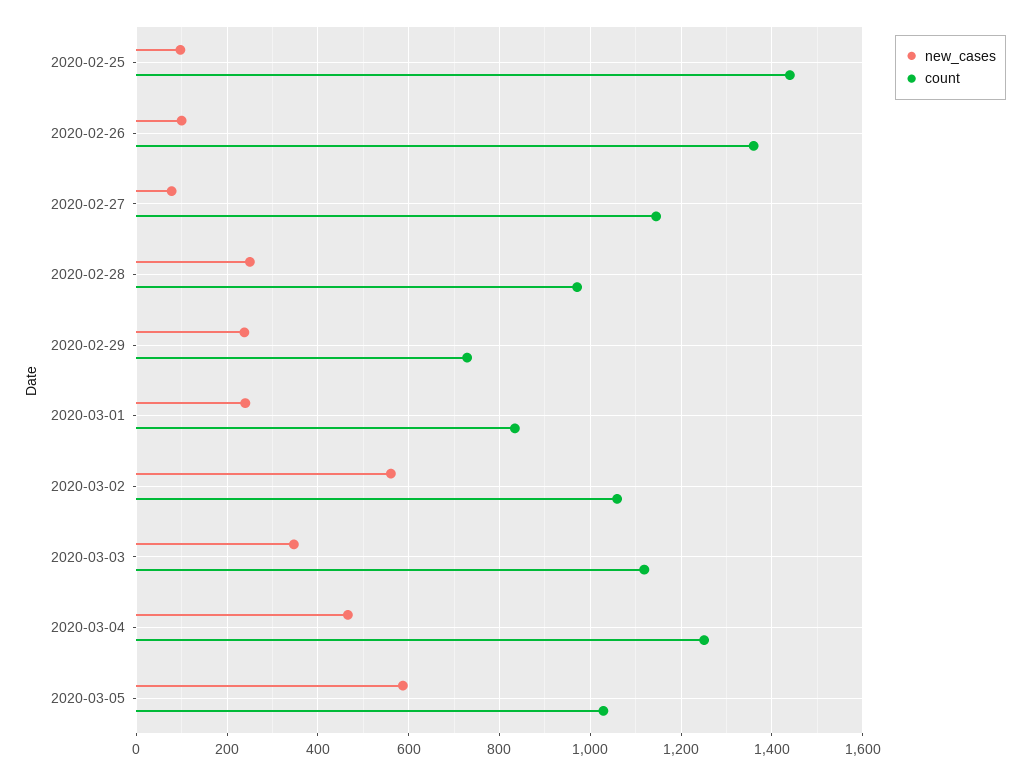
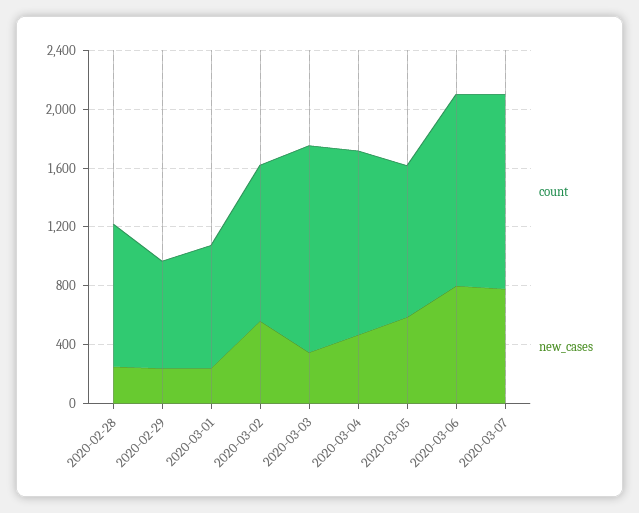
new_cases, 2020-02-25: 100 -> none
count, 2020-02-25: 1440 -> none
new_cases, 2020-02-26: 100 -> none
count, 2020-02-26: 1360 -> none
new_cases, 2020-02-27: 80 -> none
count, 2020-02-27: 1140 -> none
count, 2020-03-03: 1120 -> 1400
count, 2020-03-06: none -> 1300
new_cases, 2020-03-06: none -> 800
count, 2020-03-07: none -> 1300
new_cases, 2020-03-07: none -> 800

